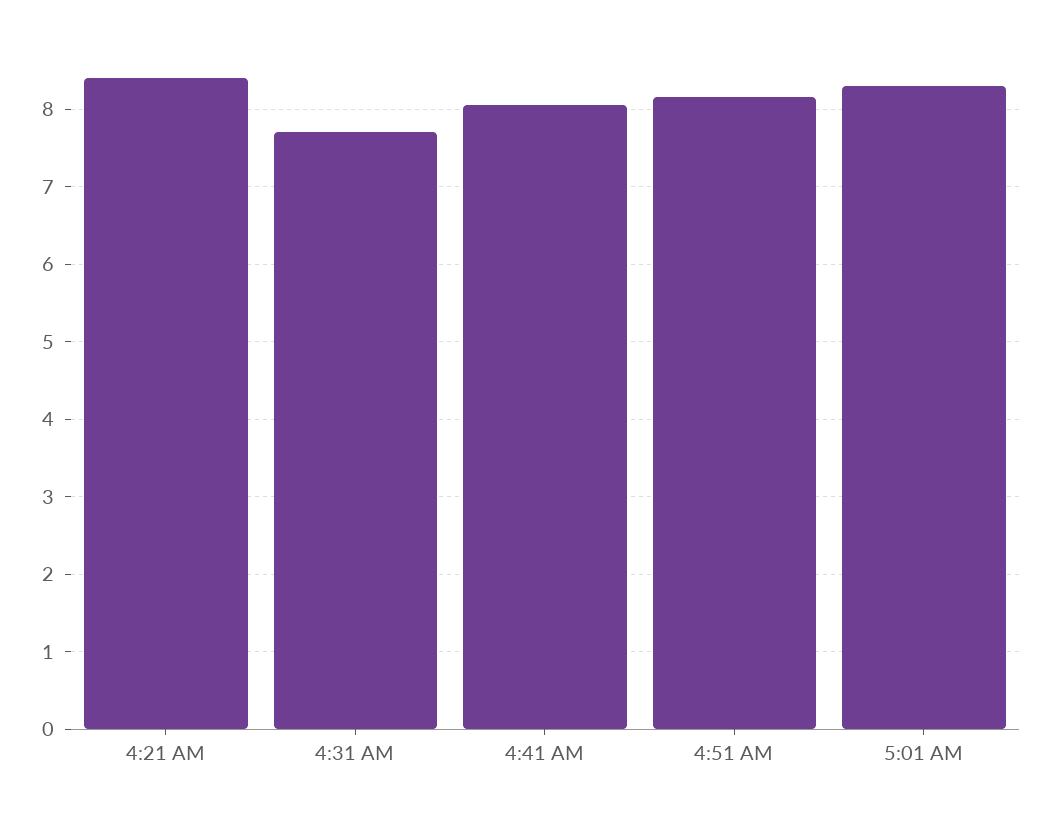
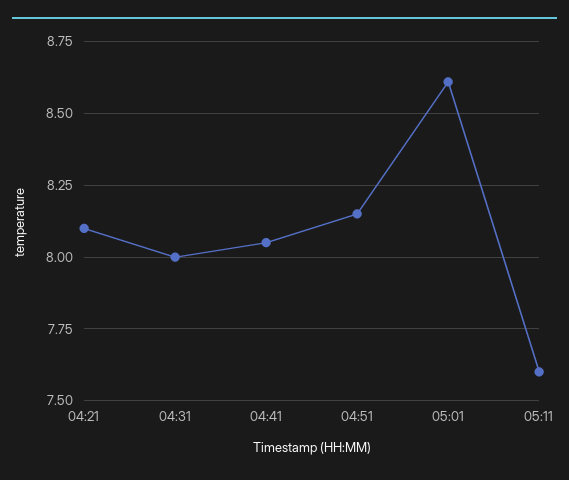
4:21 AM: 8.4 -> 8.1
4:31 AM: 7.7 -> 8
5:01 AM: 8.3 -> 8.6
05:11: none -> 7.6

